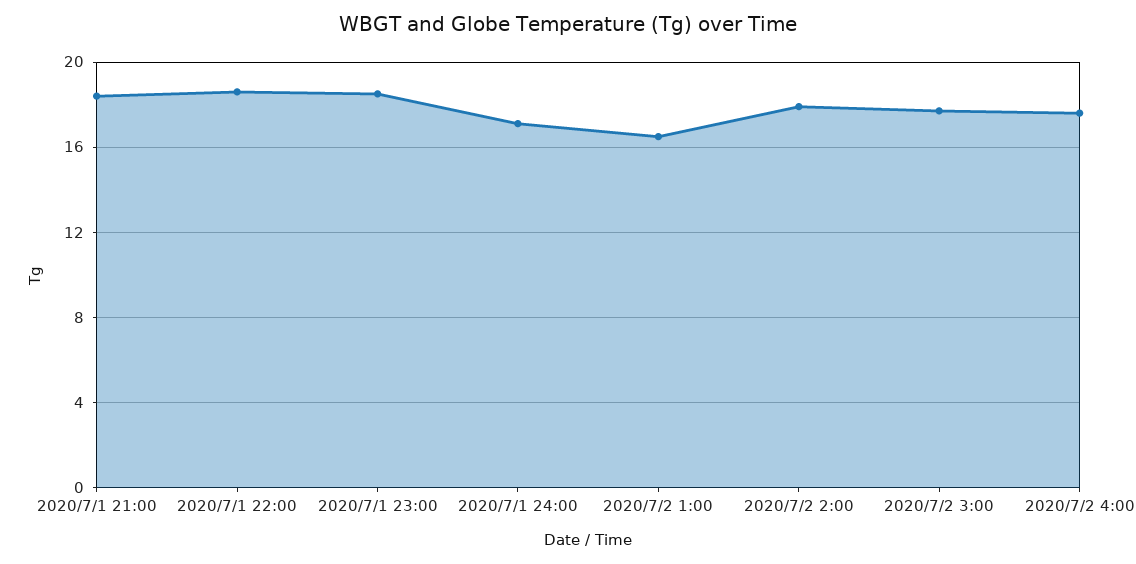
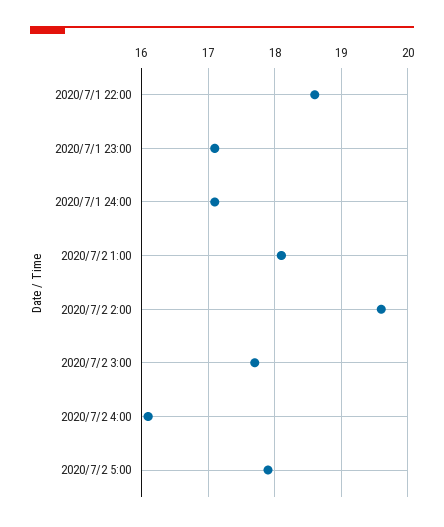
2020/7/1 21:00: 18.5 -> none
2020/7/1 23:00: 18.5 -> 17.1
2020/7/2 1:00: 16.5 -> 18.1
2020/7/2 2:00: 18 -> 19.6
2020/7/2 4:00: 17.5 -> 16.1
2020/7/2 5:00: none -> 17.9

